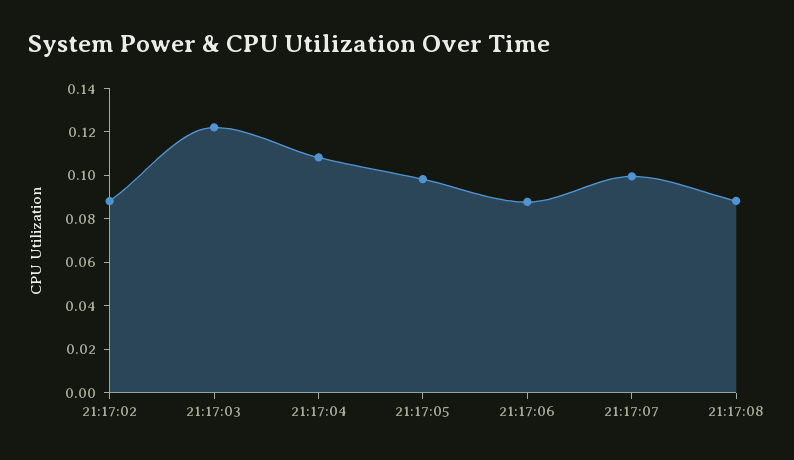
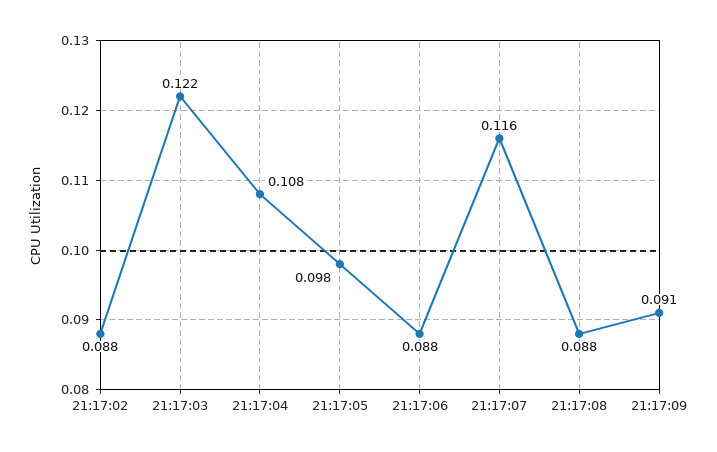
21:17:07: 0.1 -> 0.116
21:17:09: none -> 0.091

